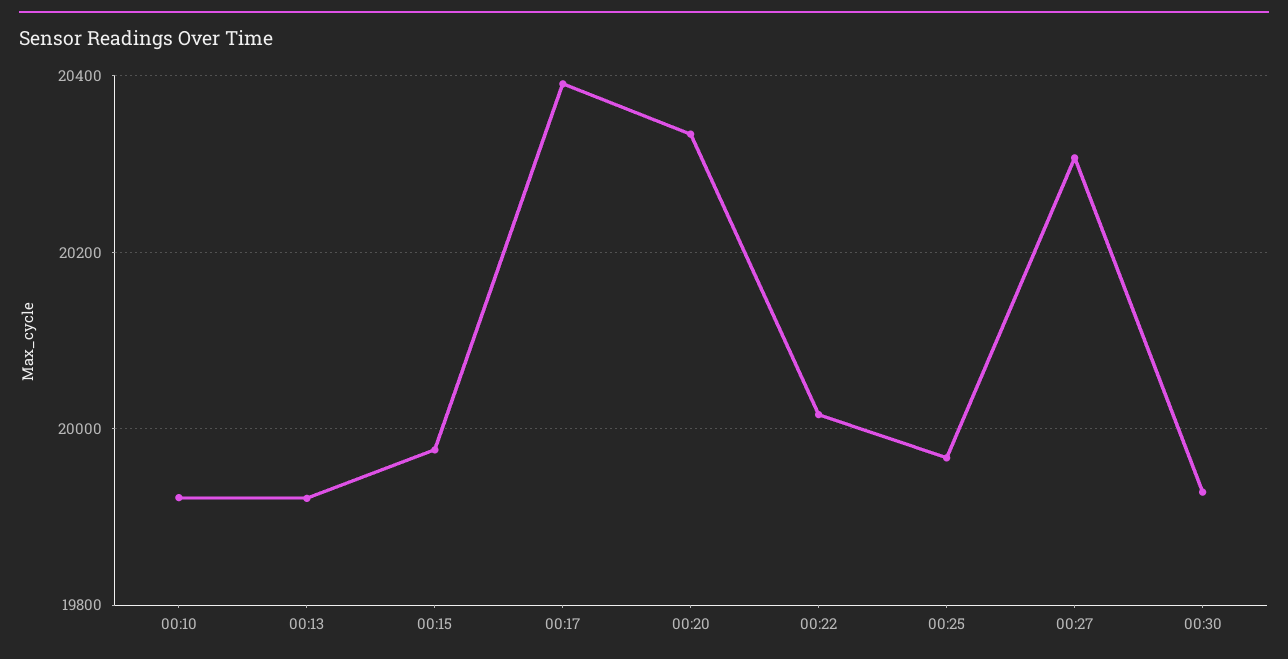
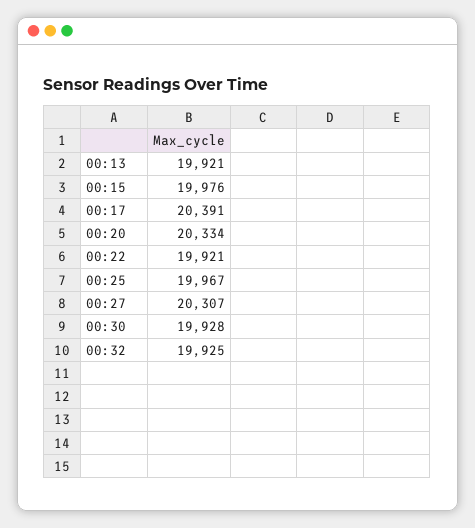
00:10: 19920 -> none
00:22: 20020 -> 19921
00:32: none -> 19925

